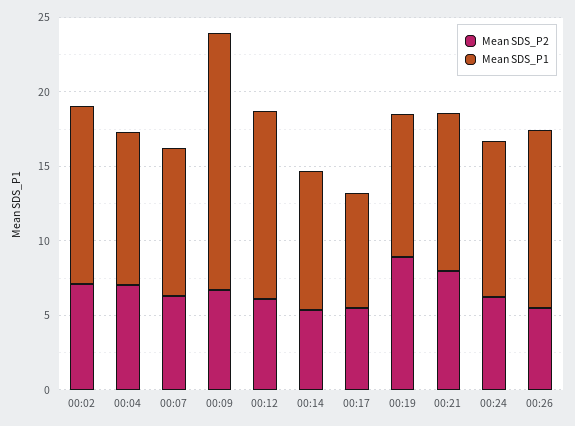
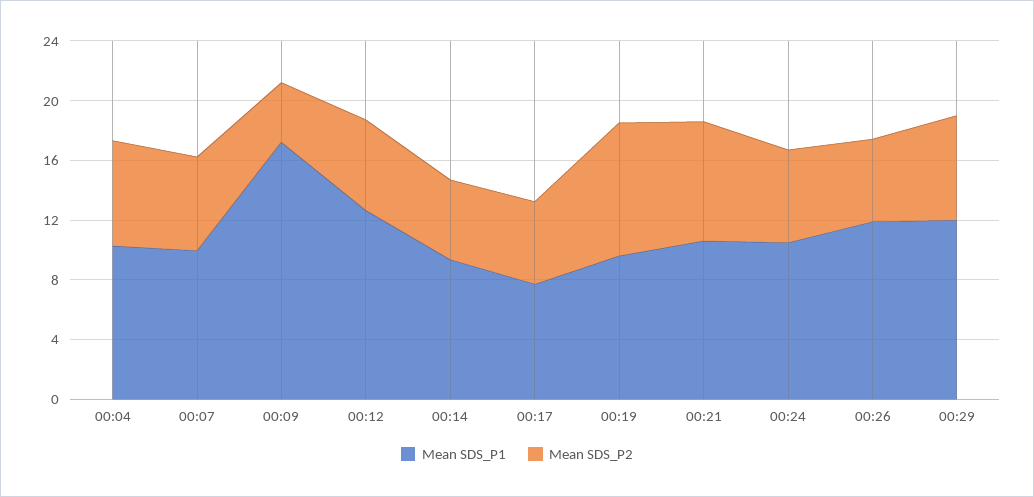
Mean SDS_P2, 00:02: 7 -> none
Mean SDS_P1, 00:02: 12 -> none
Mean SDS_P2, 00:09: 7 -> 4
Mean SDS_P1, 00:29: none -> 12
Mean SDS_P2, 00:29: none -> 7

